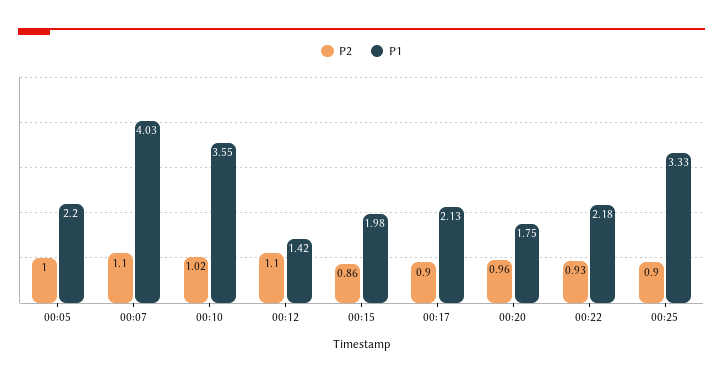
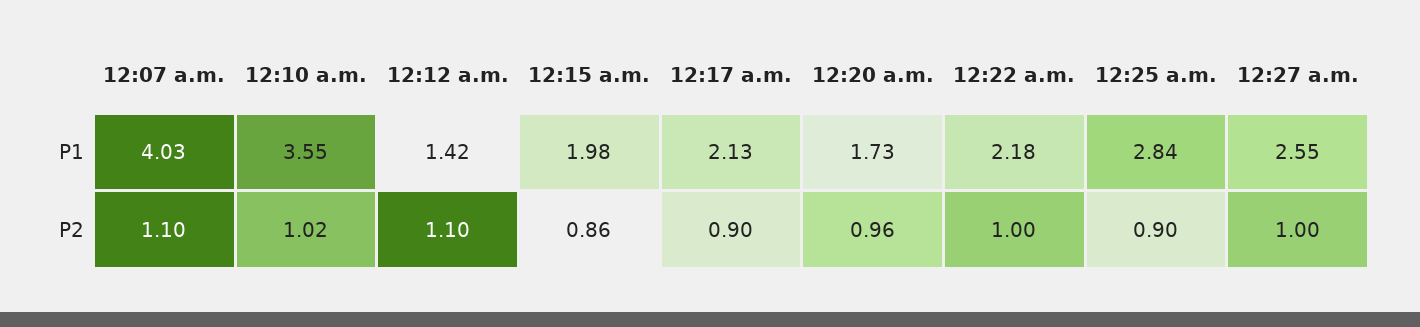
P2, 00:05: 1 -> none
P1, 00:05: 2.2 -> none
P1, 00:20: 1.75 -> 1.73
P2, 00:22: 0.93 -> 1
P1, 00:25: 3.33 -> 2.84
P1, 12:27 a.m.: none -> 2.55
P2, 12:27 a.m.: none -> 1

